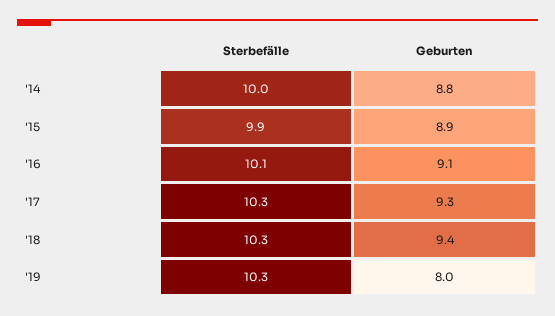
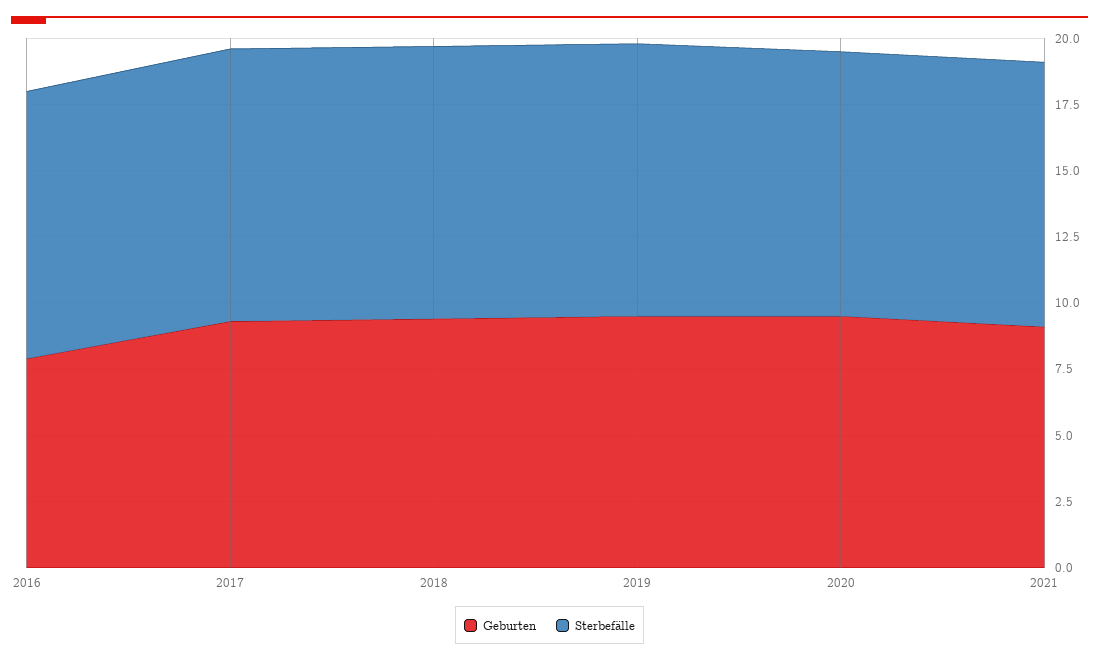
Sterbefälle, '14: 10 -> none
Geburten, '14: 8.8 -> none
Sterbefälle, '15: 9.9 -> none
Geburten, '15: 8.9 -> none
Geburten, '16: 9.1 -> 8
Geburten, '19: 8 -> 9.5
Geburten, 2020: none -> 9.5
Sterbefälle, 2020: none -> 10
Geburten, 2021: none -> 9
Sterbefälle, 2021: none -> 10

